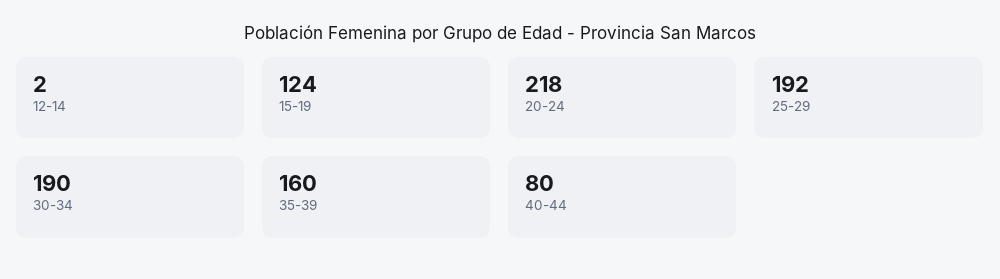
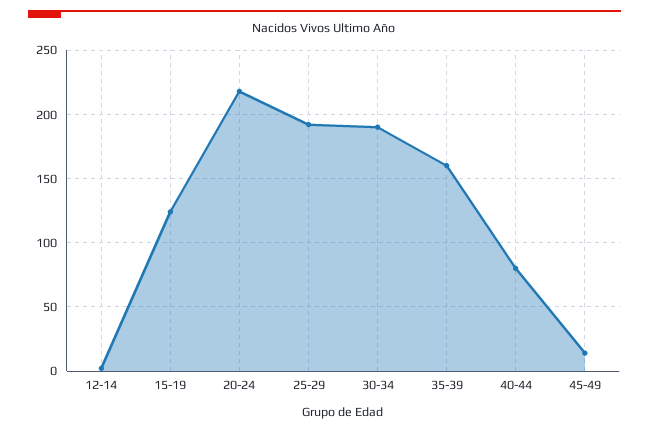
45-49: none -> 15

